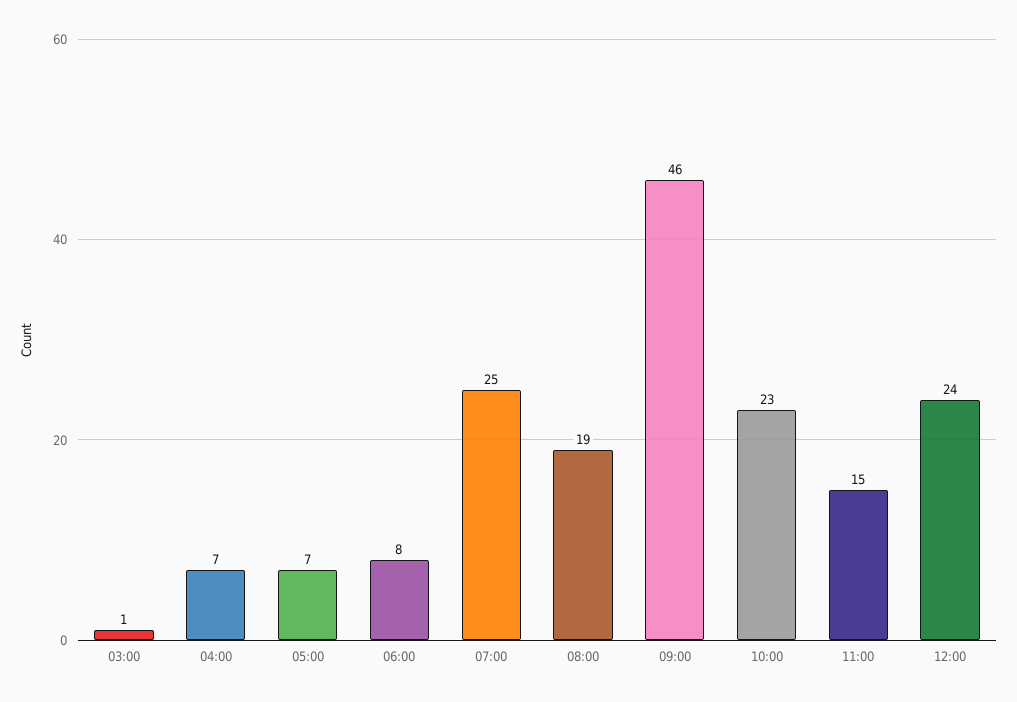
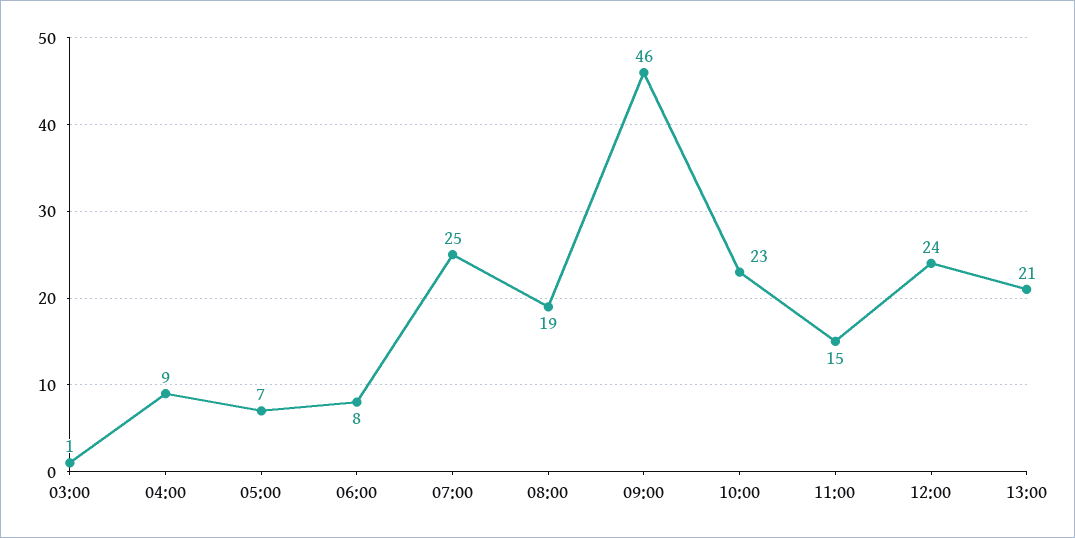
04:00: 7 -> 9
13:00: none -> 21

